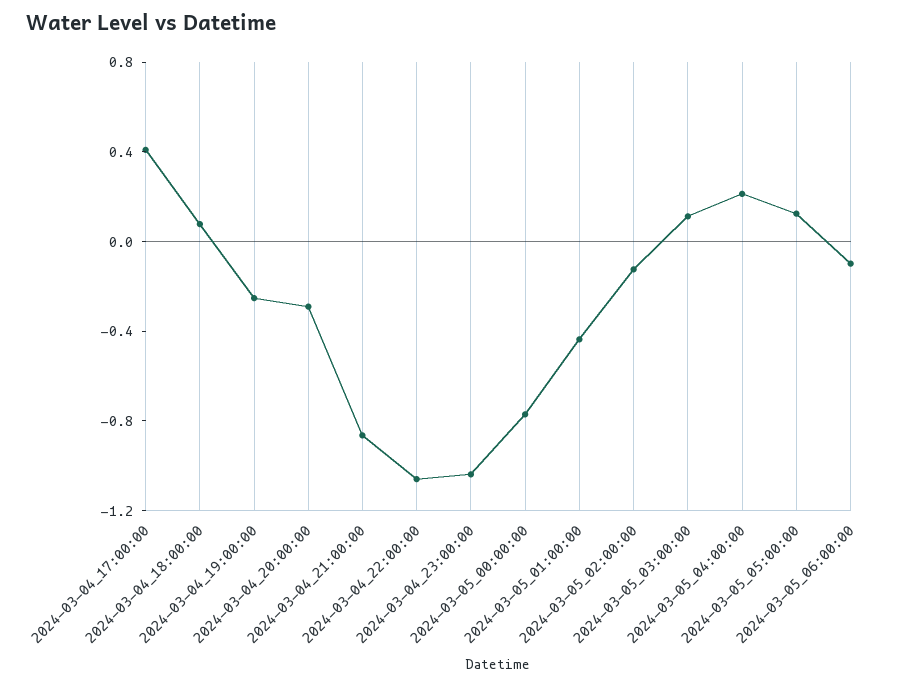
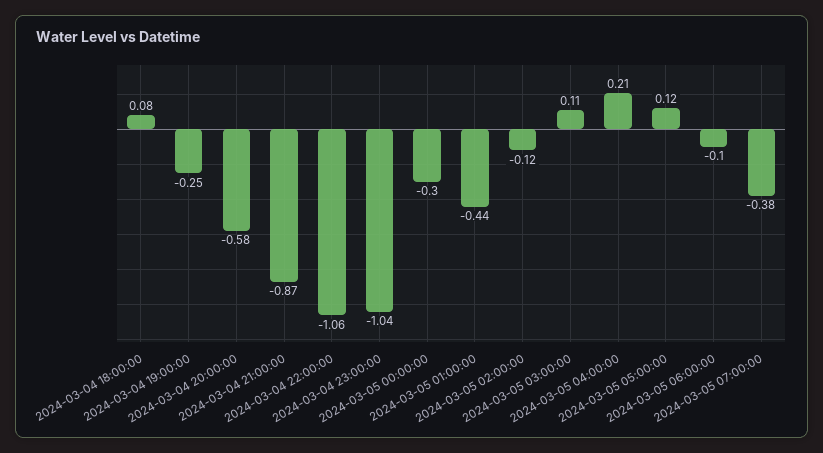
2024-03-04_17:00:00: 0.4 -> none
2024-03-04_20:00:00: -0.3 -> -0.58
2024-03-05_00:00:00: -0.8 -> -0.3
2024-03-05 07:00:00: none -> -0.38

